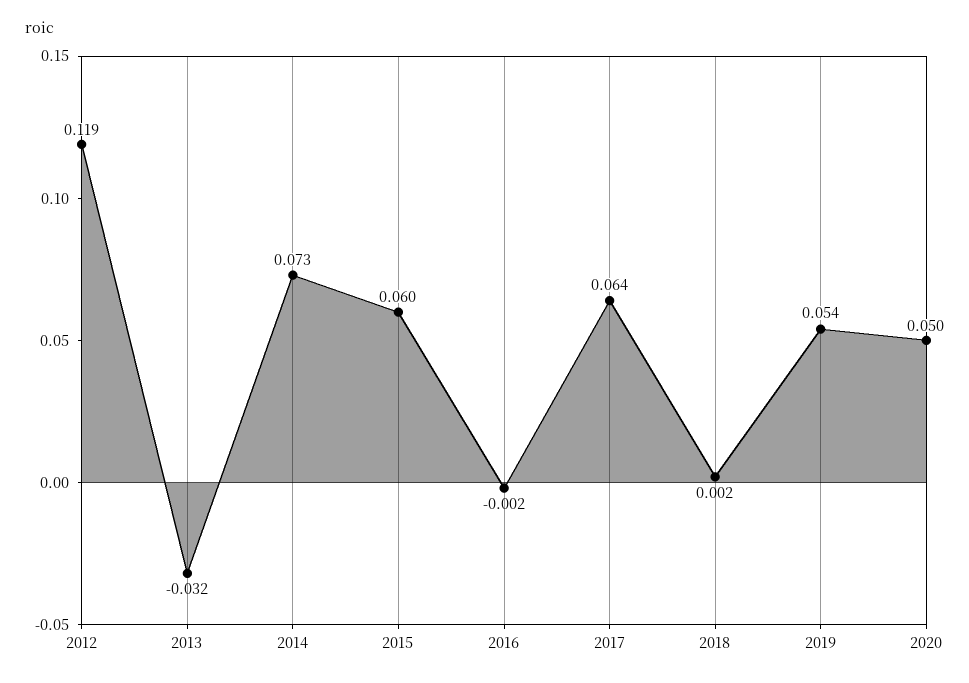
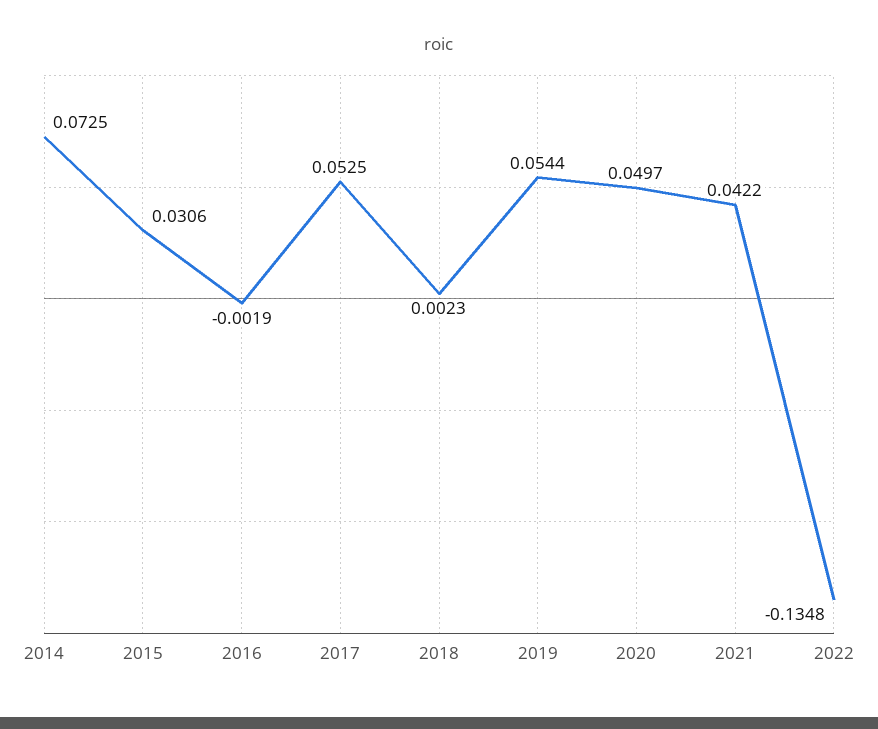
2012: 0.119 -> none
2013: -0.032 -> none
2015: 0.06 -> 0.0306
2017: 0.064 -> 0.0525
2021: none -> 0.0422
2022: none -> -0.1348

